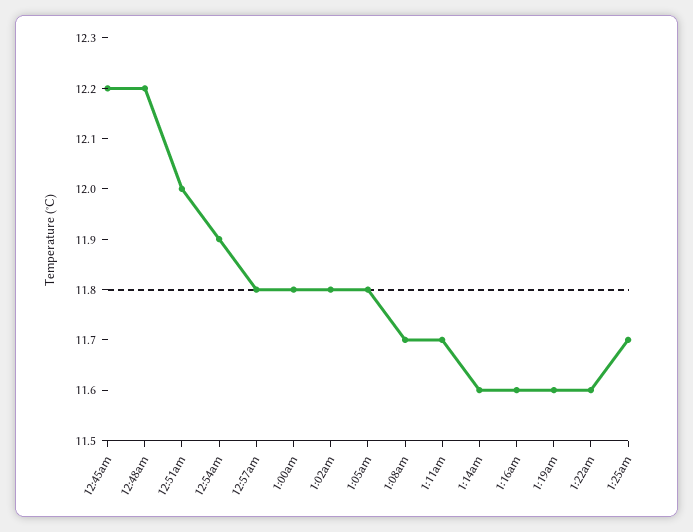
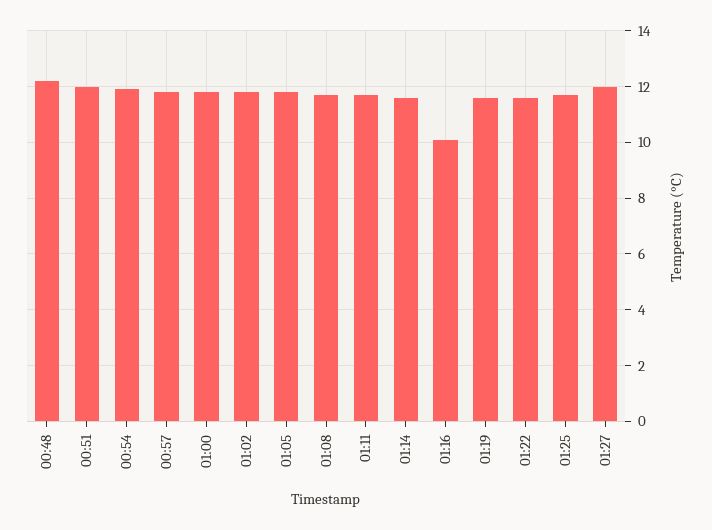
12:45am: 12.2 -> none
1:16am: 11.6 -> 10
01:27: none -> 12

